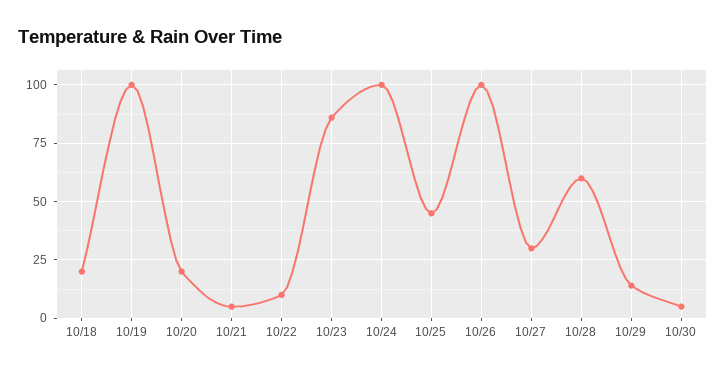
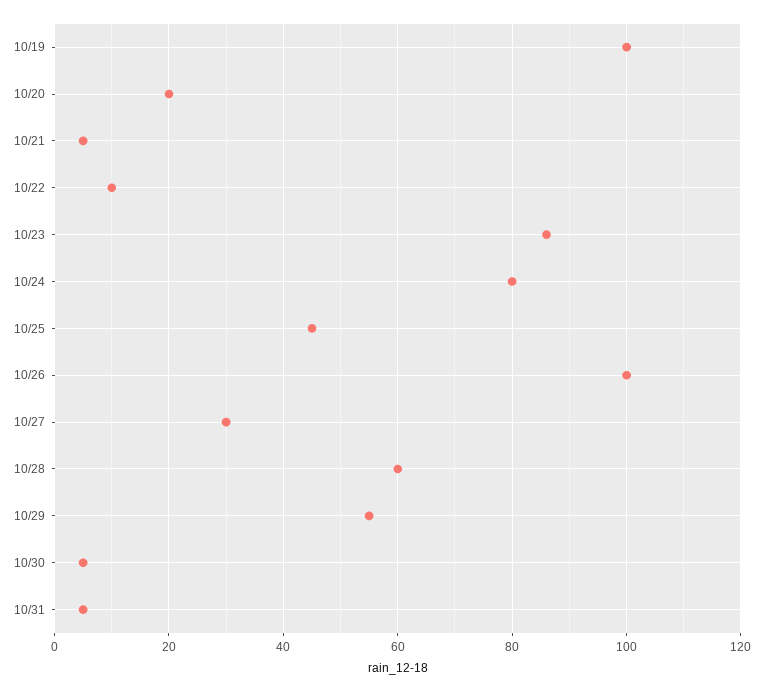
10/18: 20 -> none
10/24: 100 -> 80
10/29: 15 -> 55
10/31: none -> 5

